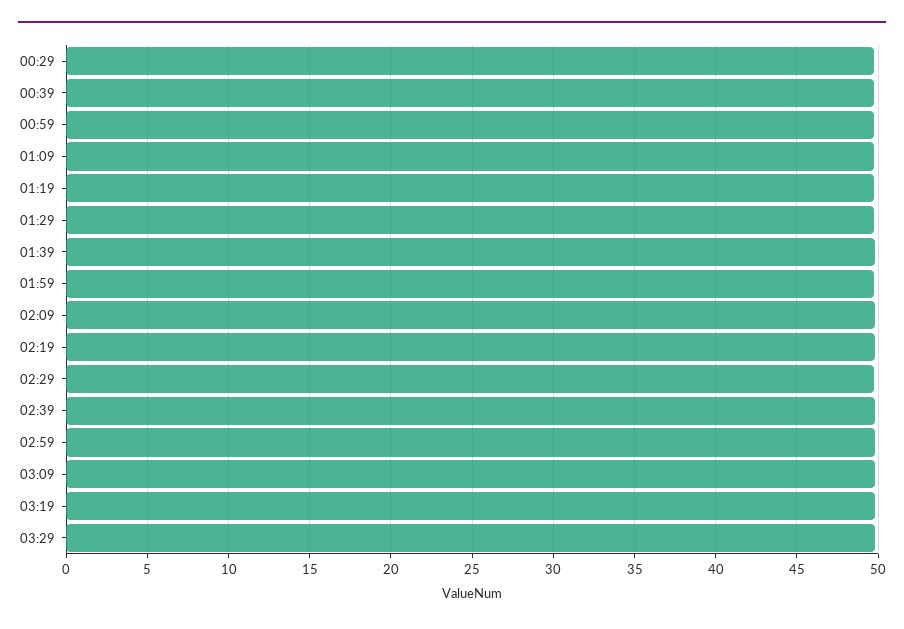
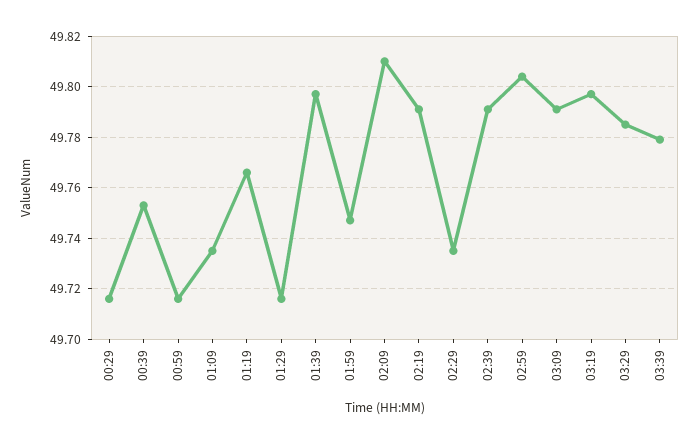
03:39: none -> 49.78

